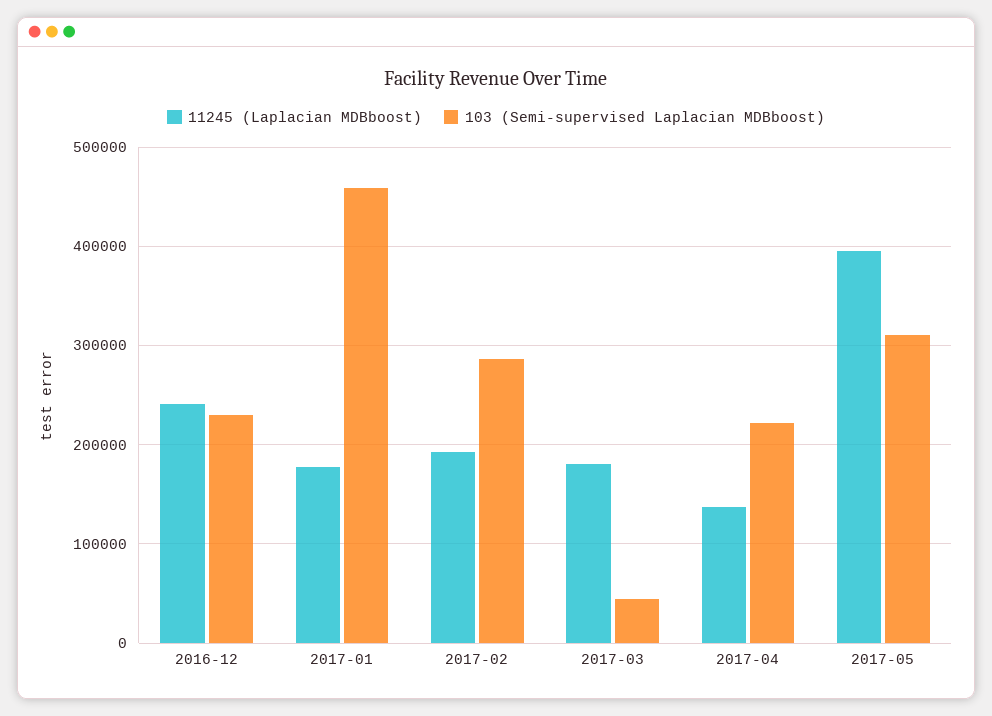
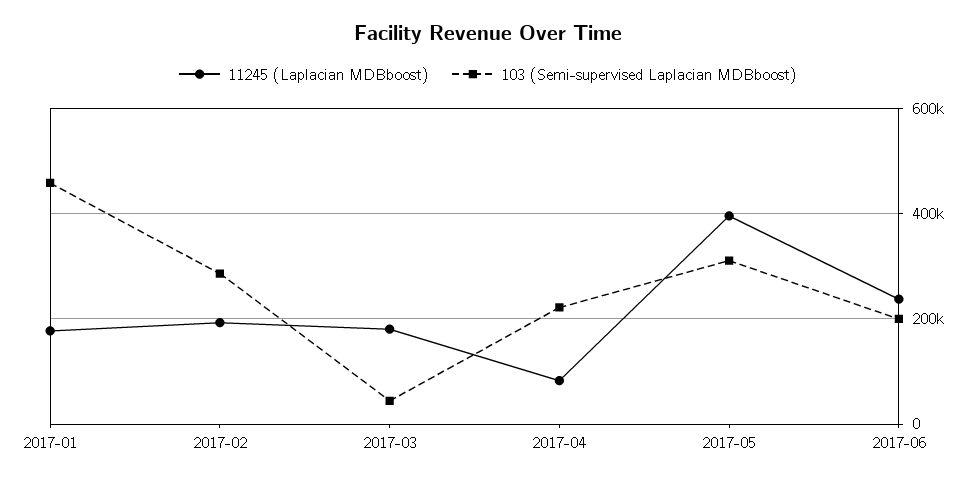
11245 (Laplacian MDBboost), 2016-12: 240000 -> none
103 (Semi-supervised Laplacian MDBboost), 2016-12: 230000 -> none
11245 (Laplacian MDBboost), 2017-04: 140000 -> 80000
11245 (Laplacian MDBboost), 2017-06: none -> 240000
103 (Semi-supervised Laplacian MDBboost), 2017-06: none -> 200000

